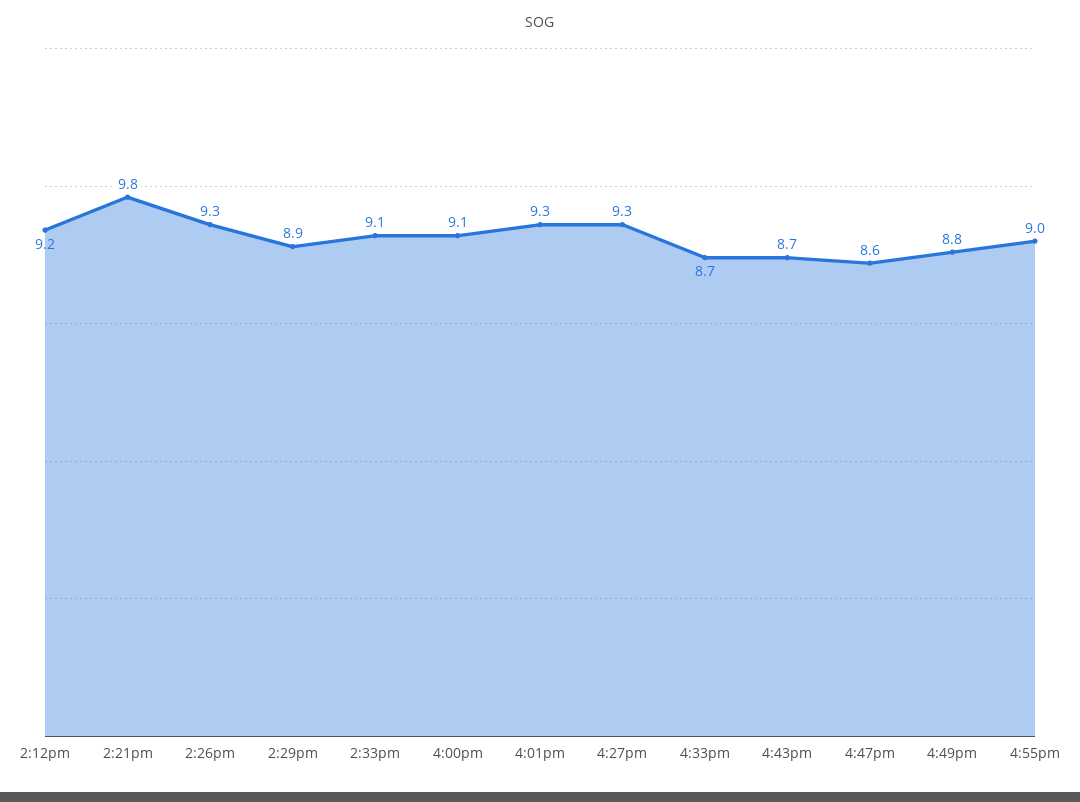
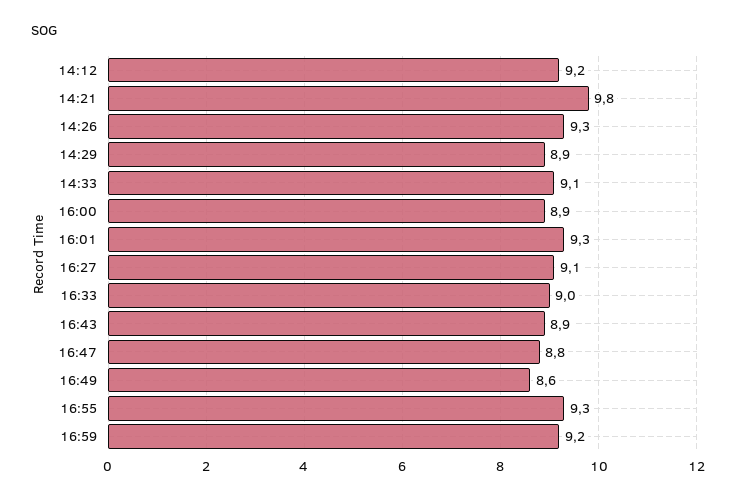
4:00pm: 9.1 -> 8.9
4:27pm: 9.3 -> 9.1
4:33pm: 8.7 -> 9
4:43pm: 8.7 -> 8.9
4:47pm: 8.6 -> 8.8
4:49pm: 8.8 -> 8.6
4:55pm: 9 -> 9.3
16:59: none -> 9.2

